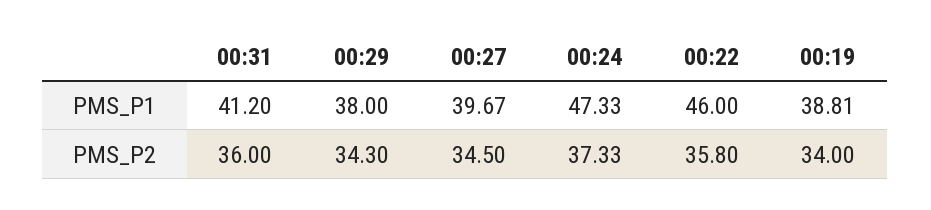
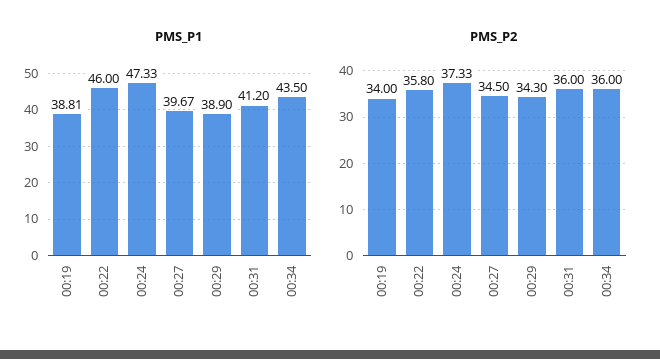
PMS_P1, 00:29: 38 -> 38.9
PMS_P1, 00:34: none -> 43.5
PMS_P2, 00:34: none -> 36

